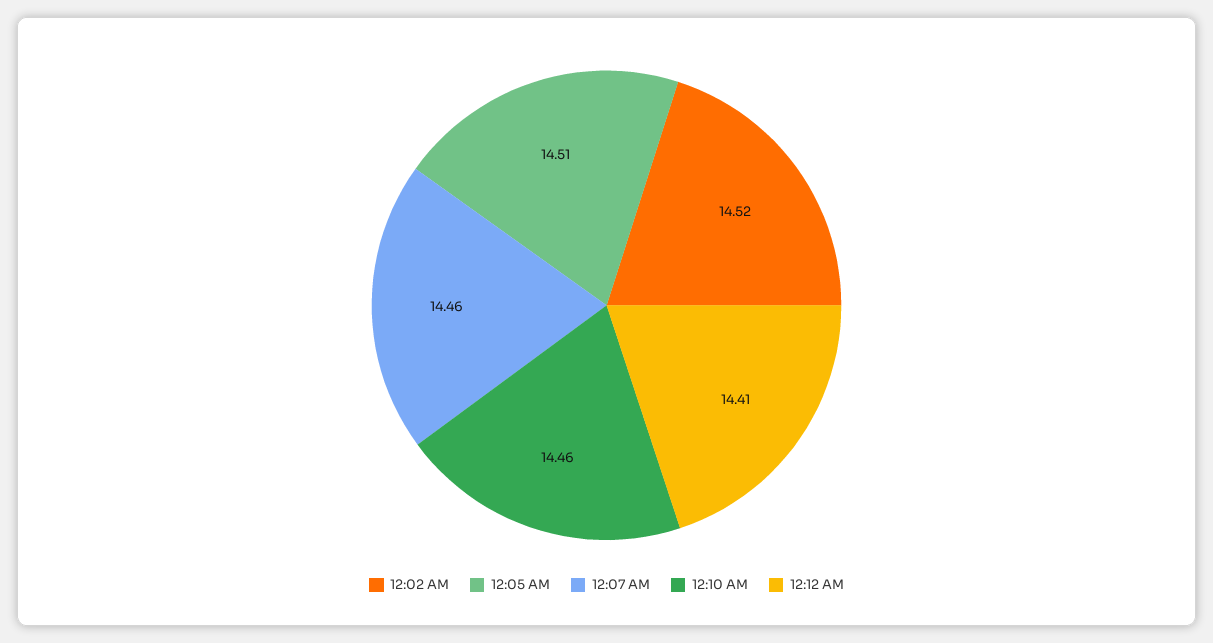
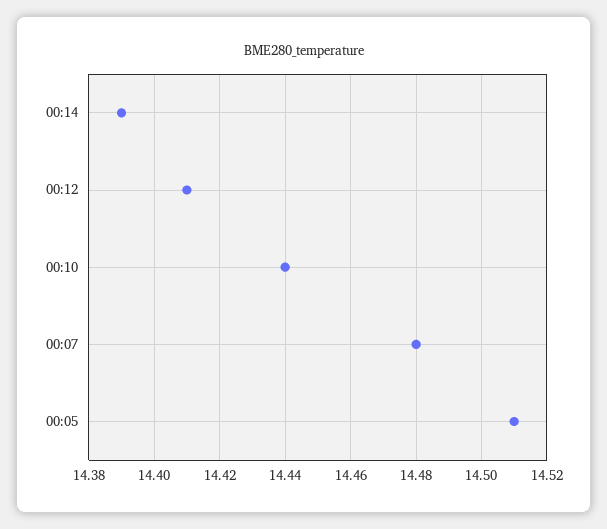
12:02 AM: 14.52 -> none
12:07 AM: 14.46 -> 14.48
12:10 AM: 14.46 -> 14.44
00:14: none -> 14.39

